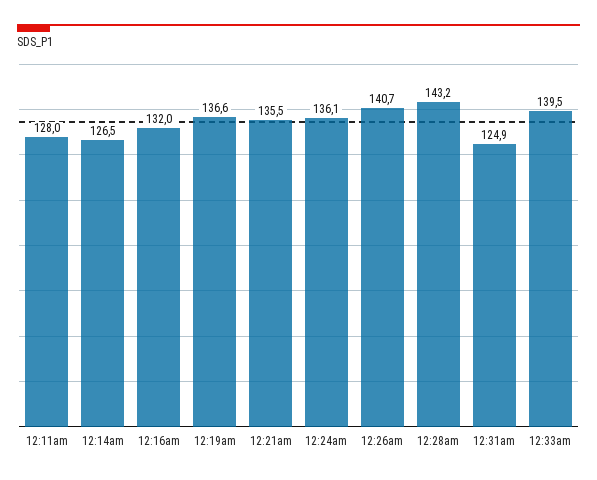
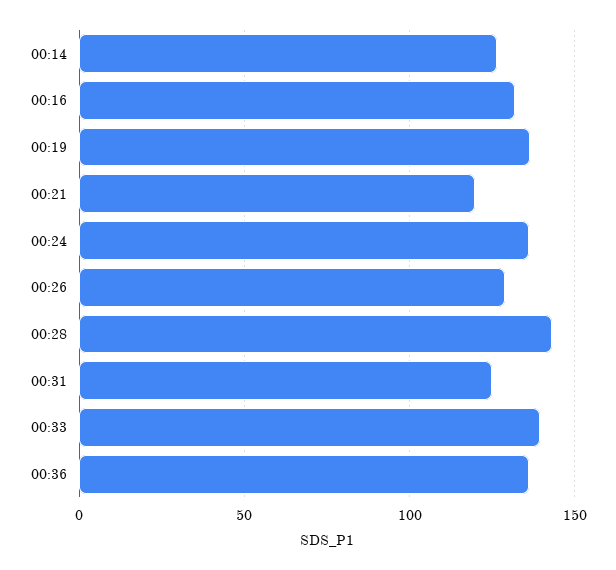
12:11am: 128 -> none
12:21am: 135.5 -> 120
12:26am: 140.7 -> 130
00:36: none -> 135

